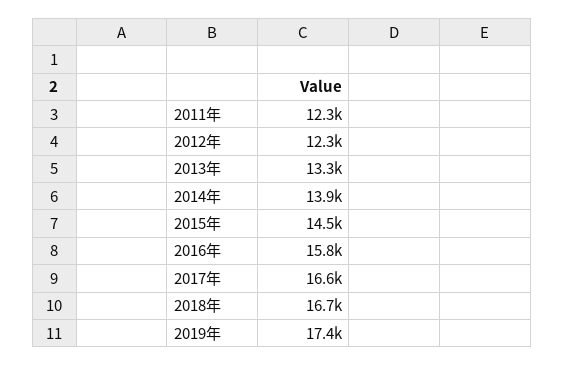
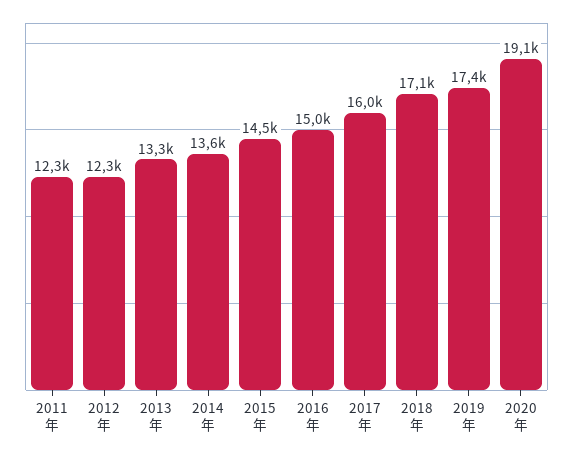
2014年: 13900 -> 13600
2016年: 15800 -> 15000
2017年: 16600 -> 16000
2018年: 16700 -> 17100
2020年: none -> 19100

